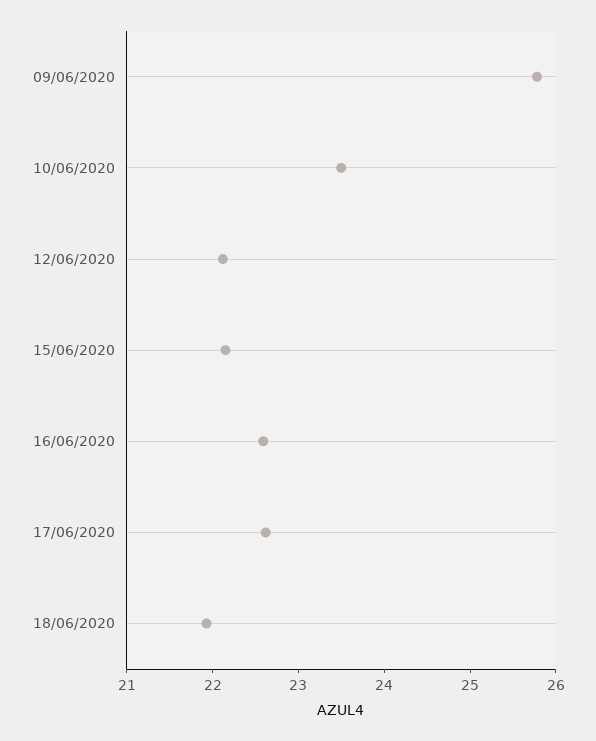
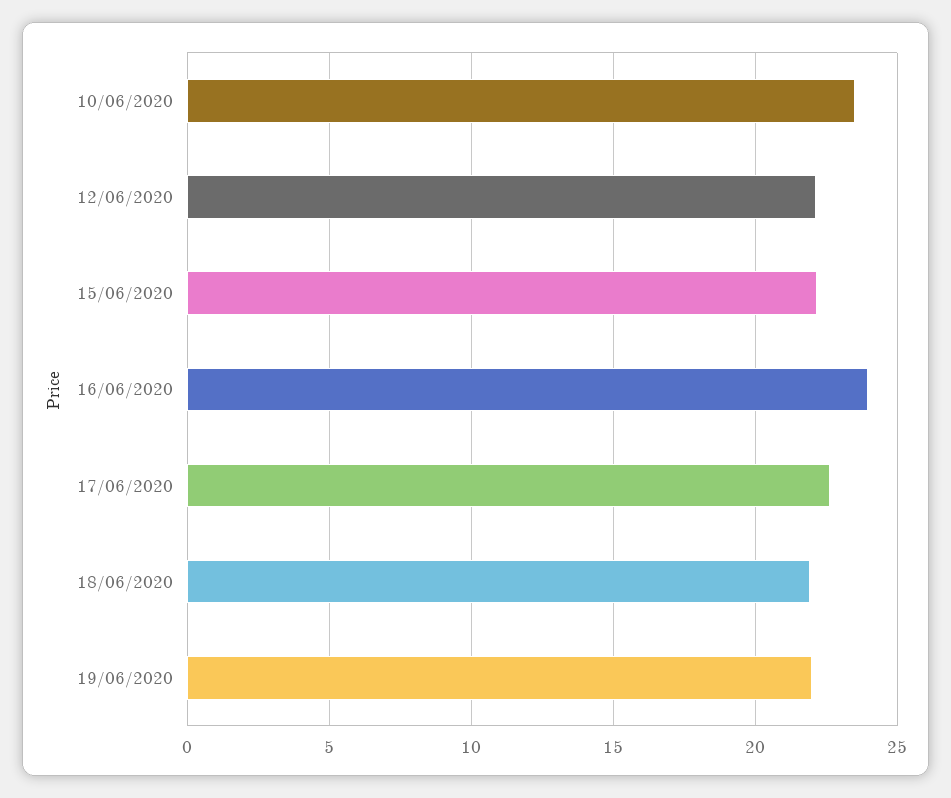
09/06/2020: 25.8 -> none
16/06/2020: 22.6 -> 24
19/06/2020: none -> 22

